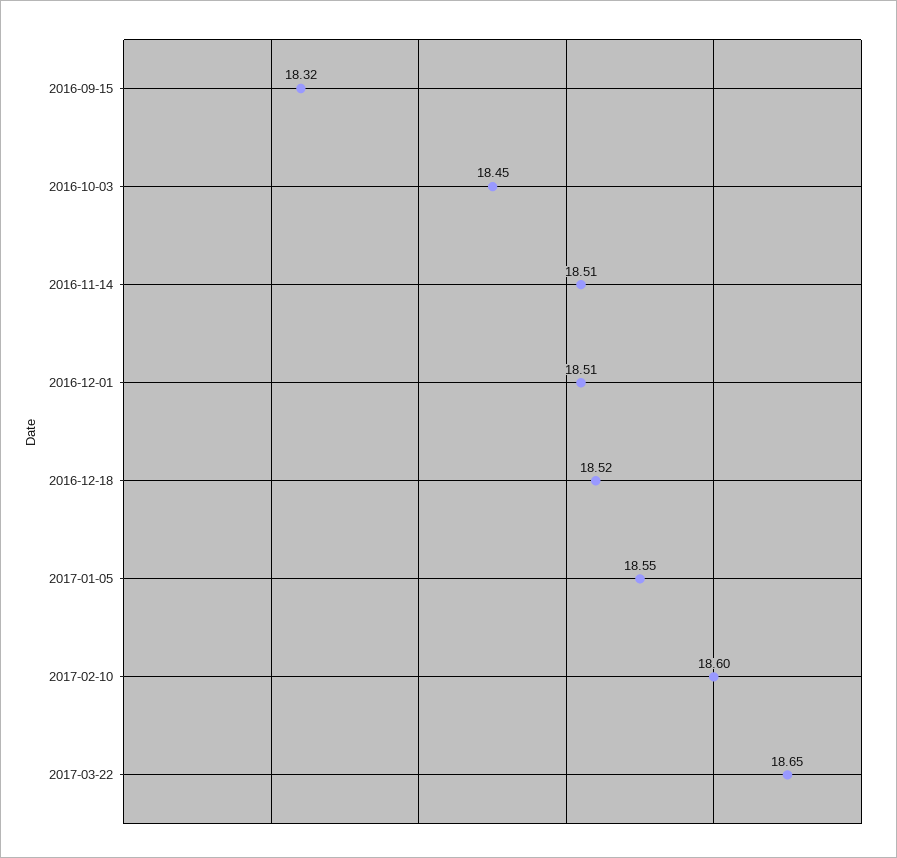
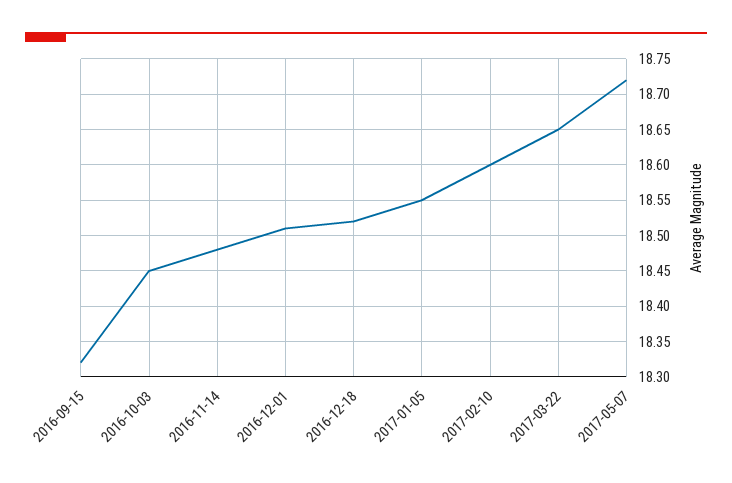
2016-11-14: 18.51 -> 18.48
2017-05-07: none -> 18.72

